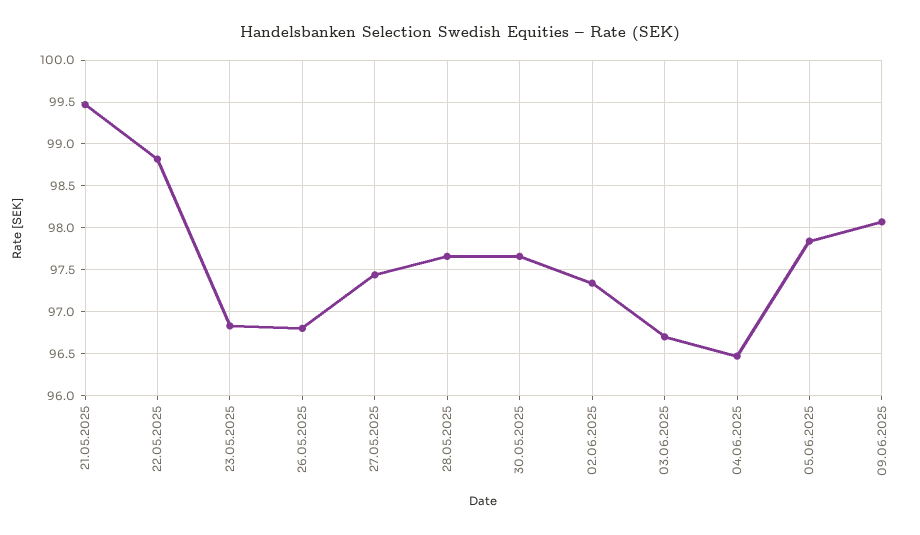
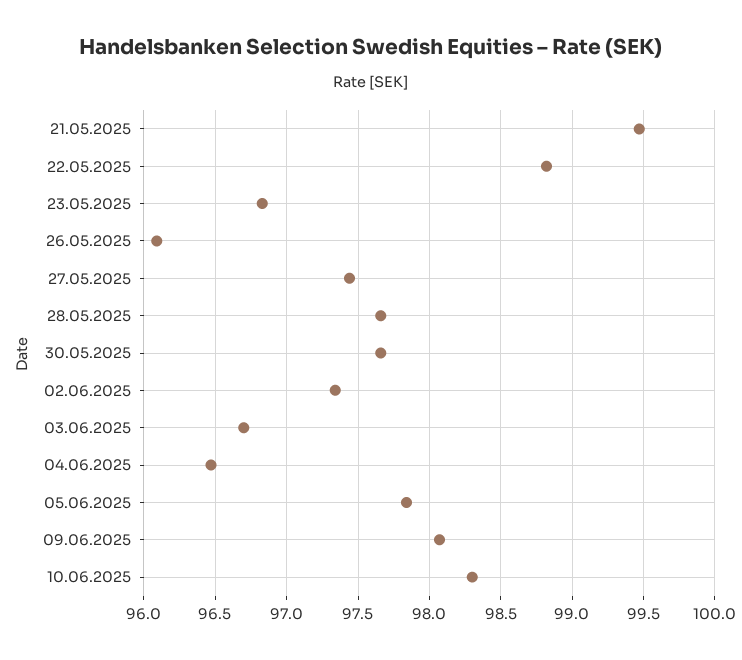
26.05.2025: 96.8 -> 96.1
10.06.2025: none -> 98.3

